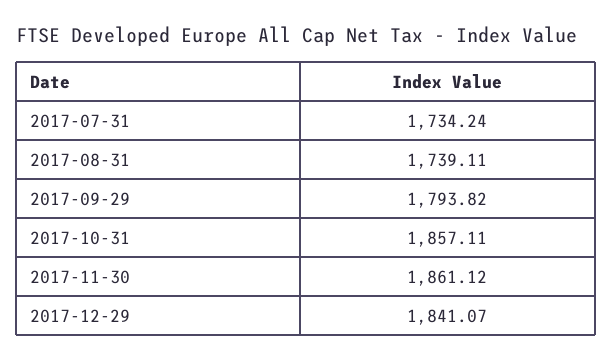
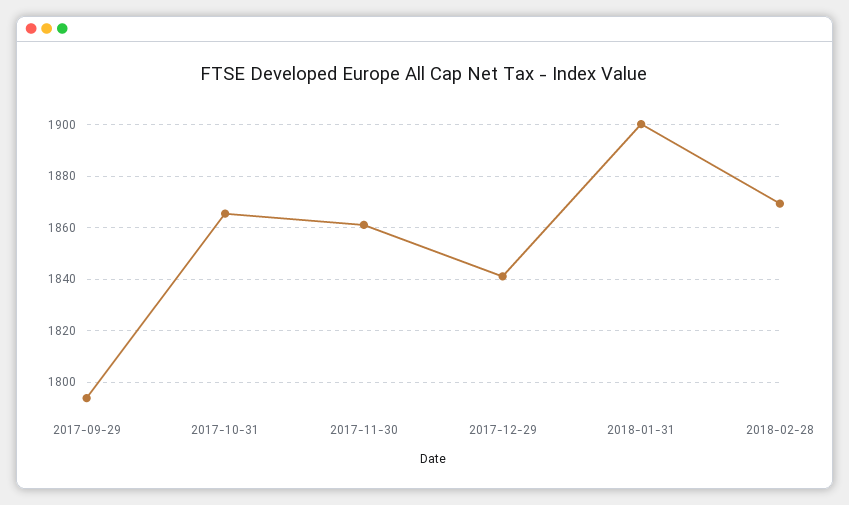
2017-07-31: 1734.24 -> none
2017-08-31: 1739.11 -> none
2017-10-31: 1857.11 -> 1865
2018-01-31: none -> 1900
2018-02-28: none -> 1870

